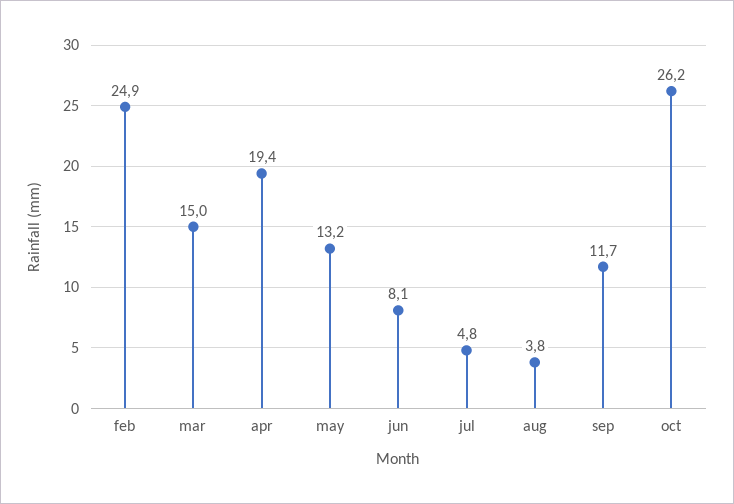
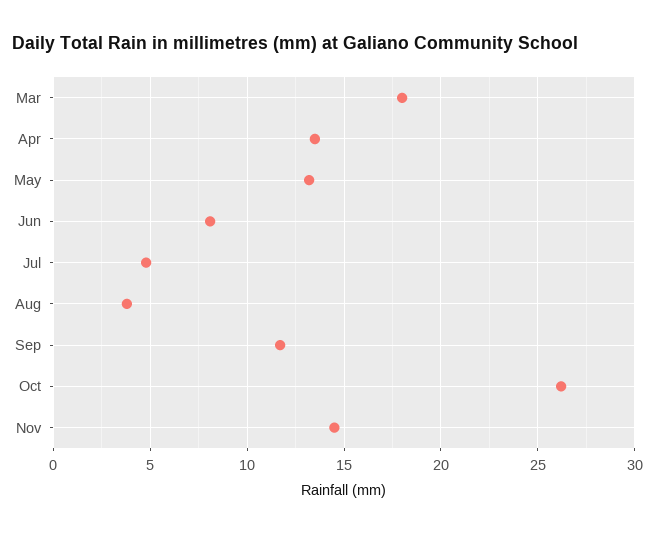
feb: 24.9 -> none
mar: 15 -> 18
apr: 19.4 -> 13.5
Nov: none -> 14.5

